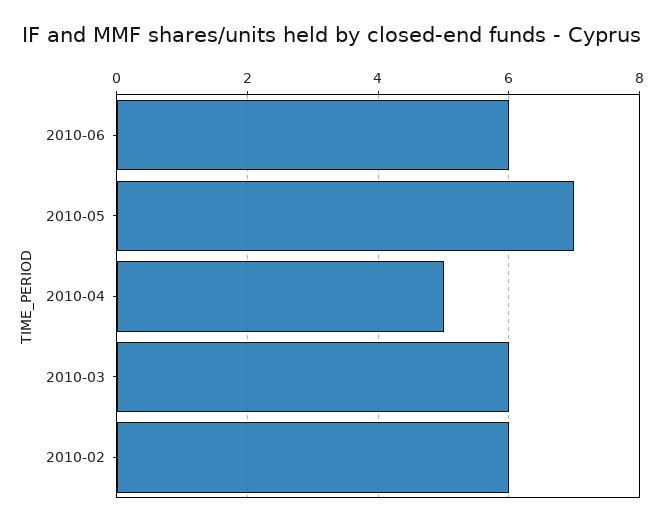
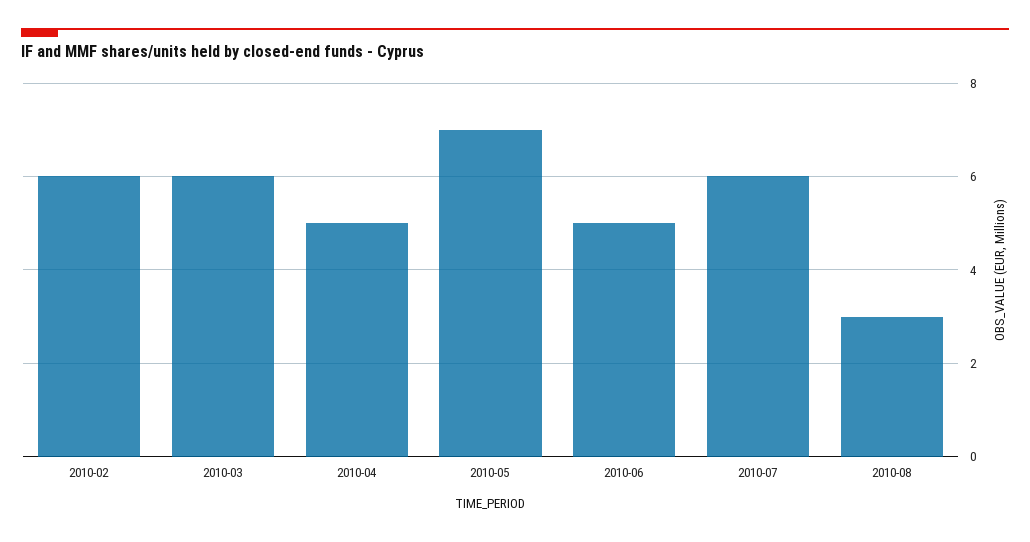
2010-06: 6 -> 5
2010-07: none -> 6
2010-08: none -> 3

